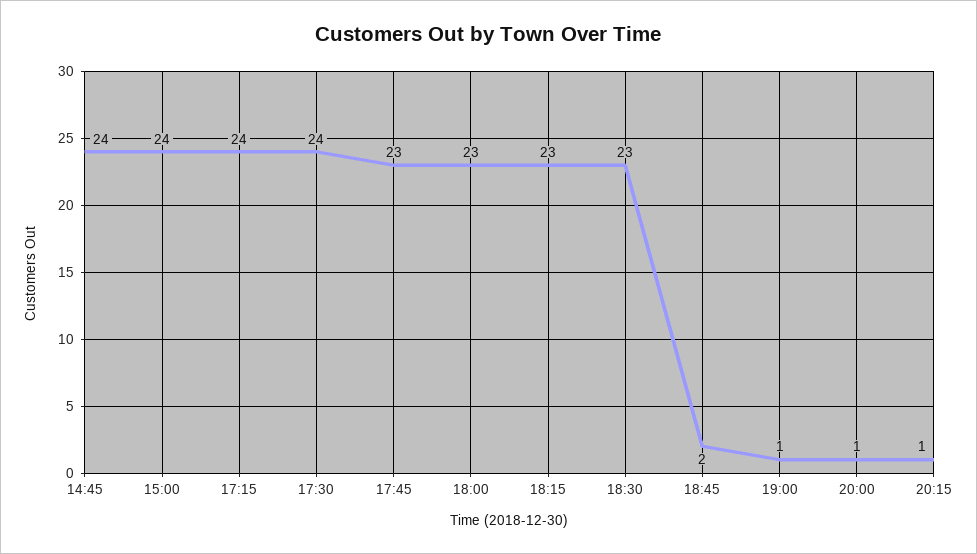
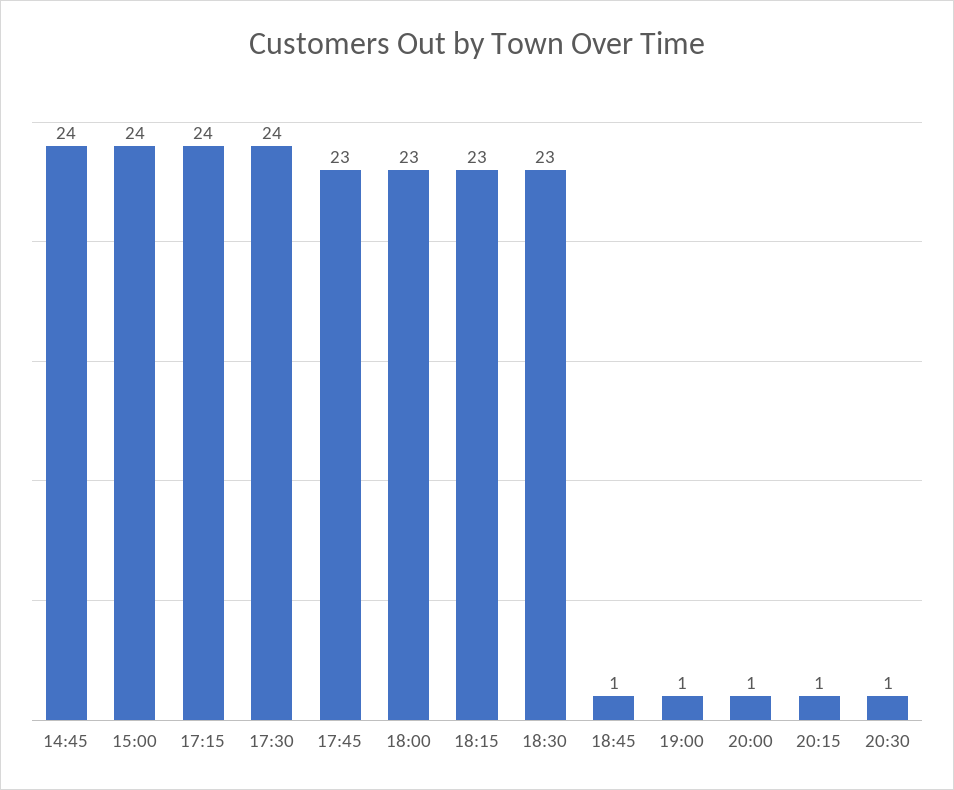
18:45: 2 -> 1
20:30: none -> 1

